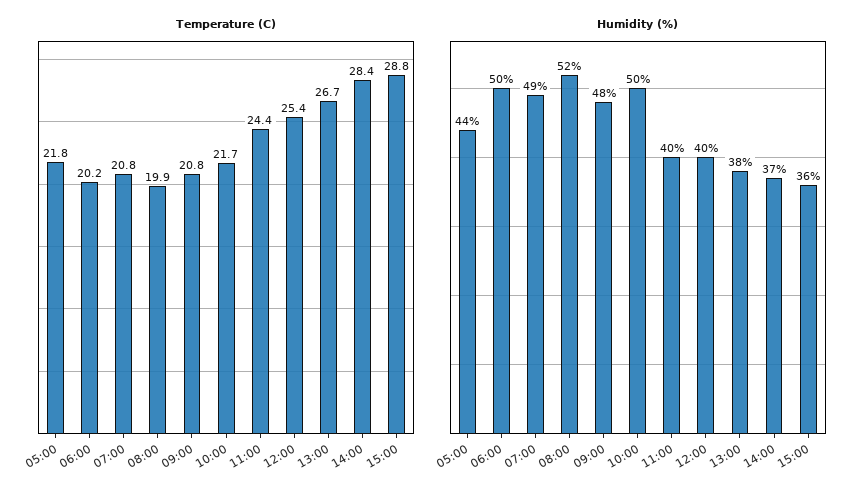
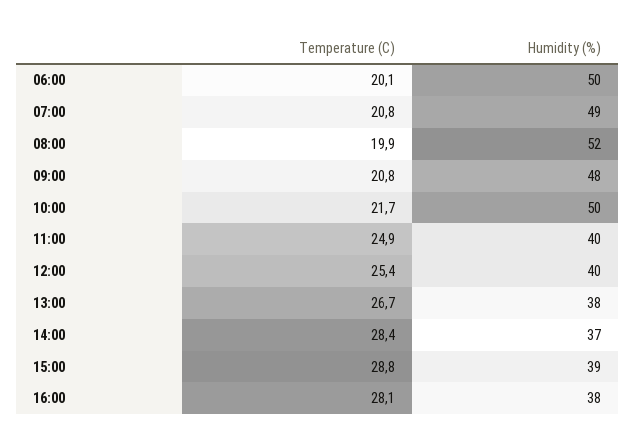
Temperature (C), 05:00: 21.8 -> none
Temperature (C), 06:00: 20.2 -> 20.1
Temperature (C), 11:00: 24.4 -> 24.9
Humidity (%), 05:00: 44 -> none
Humidity (%), 15:00: 36 -> 39
Temperature (C), 16:00: none -> 28.1
Humidity (%), 16:00: none -> 38

